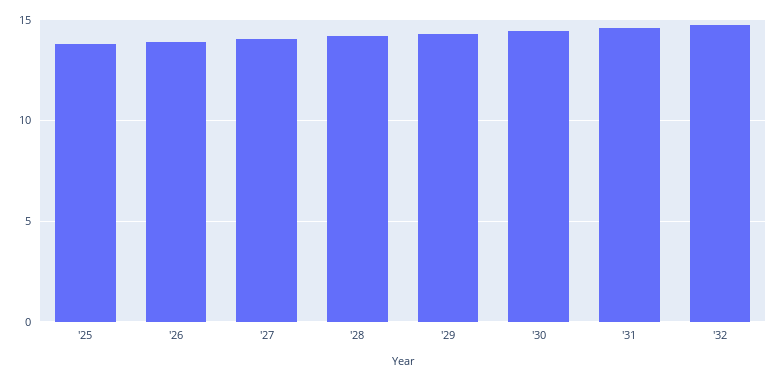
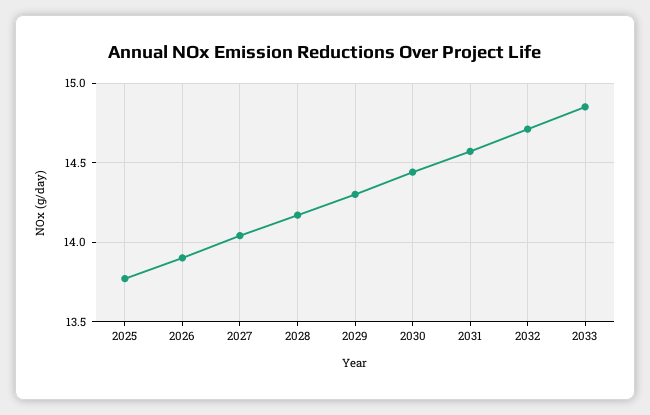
2033: none -> 14.85

